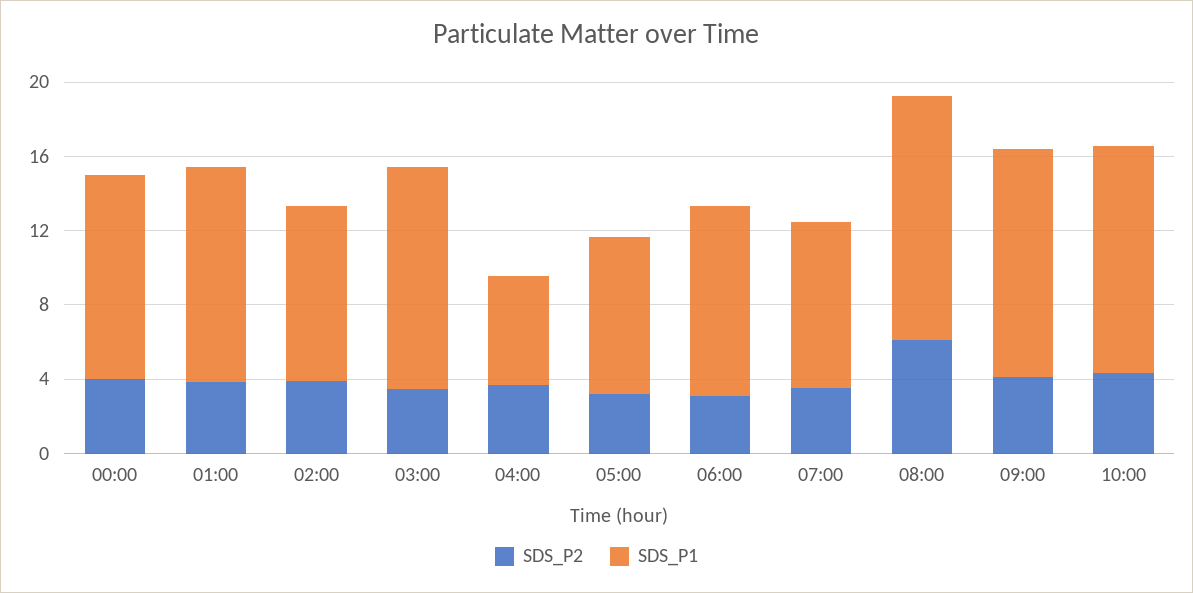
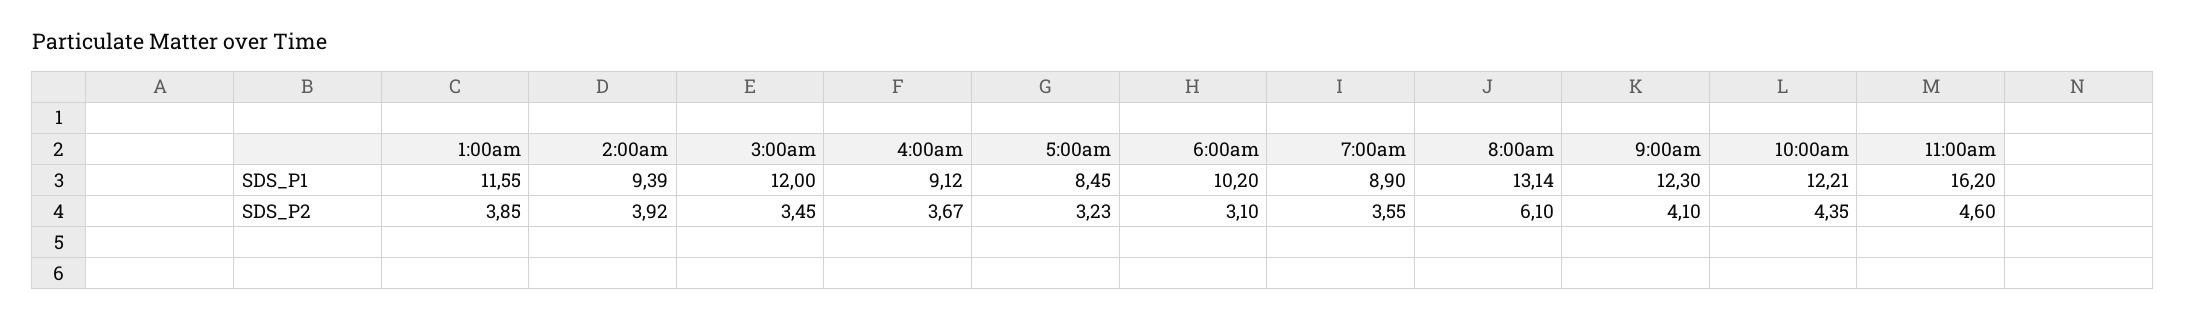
SDS_P2, 00:00: 4 -> none
SDS_P1, 00:00: 11 -> none
SDS_P1, 04:00: 6 -> 9.12
SDS_P1, 11:00am: none -> 16.2
SDS_P2, 11:00am: none -> 4.6

